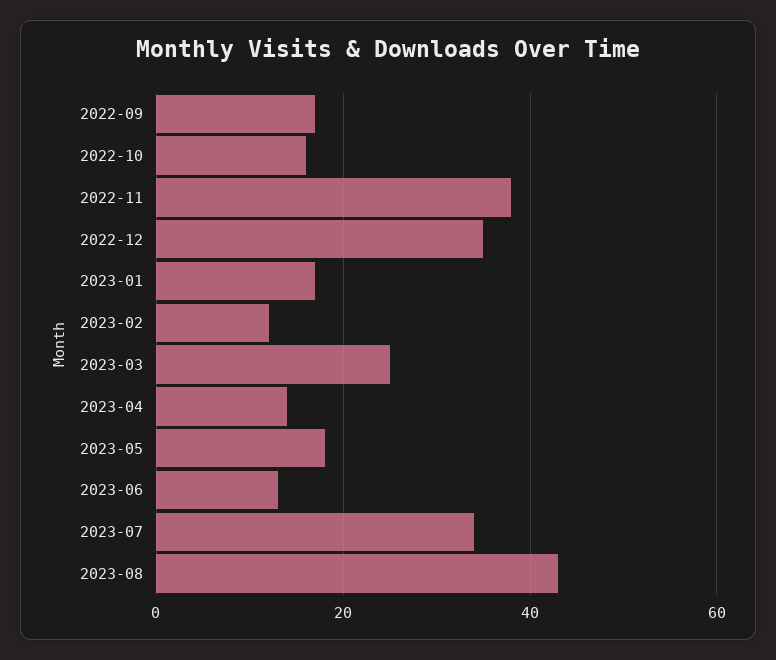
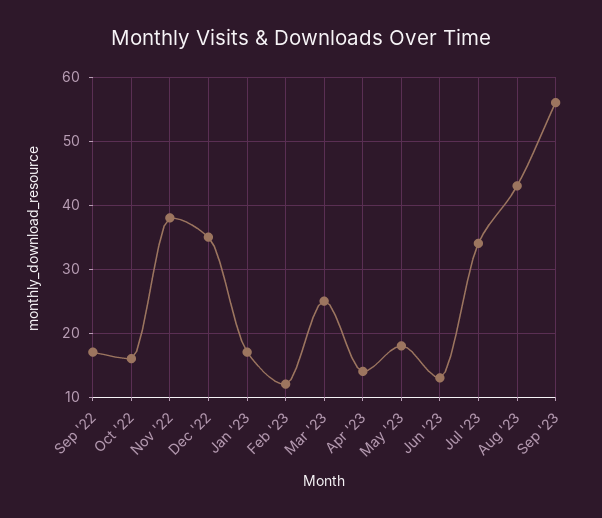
Sep '23: none -> 56

